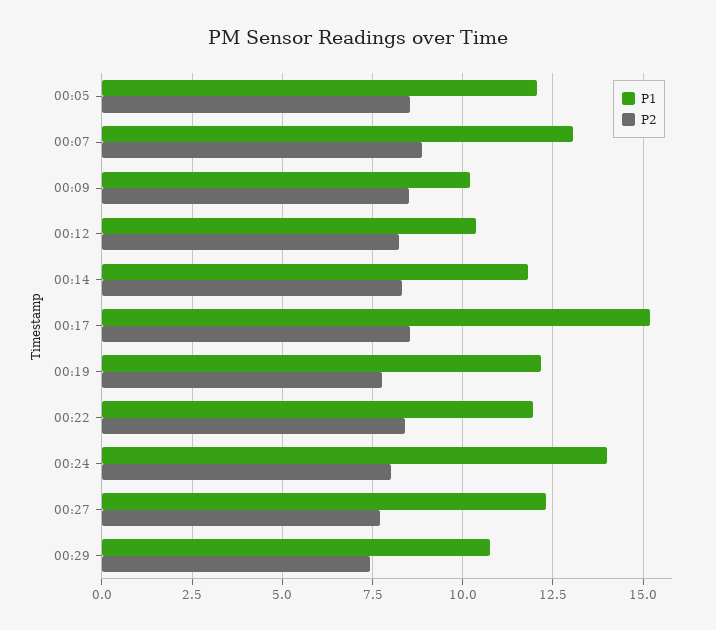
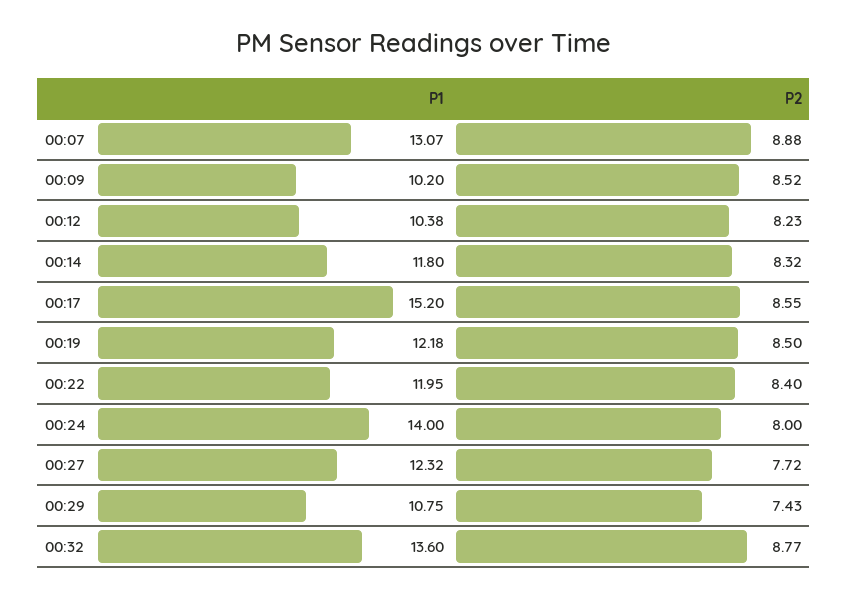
P1, 00:05: 12 -> none
P2, 00:05: 8.5 -> none
P2, 00:19: 7.75 -> 8.5
P1, 00:32: none -> 13.6
P2, 00:32: none -> 8.77

